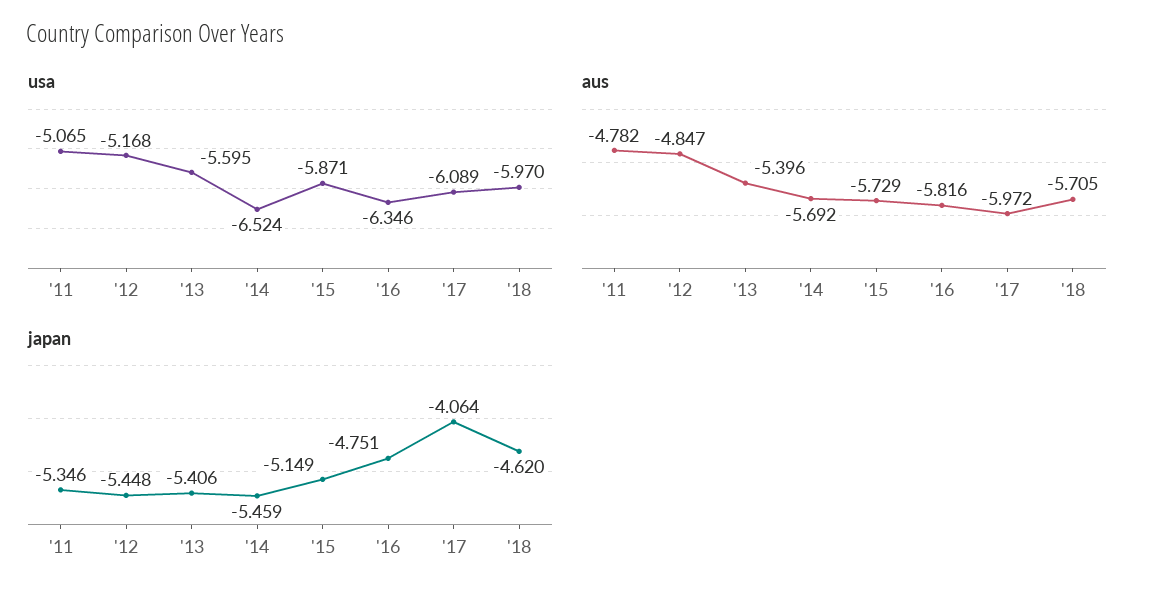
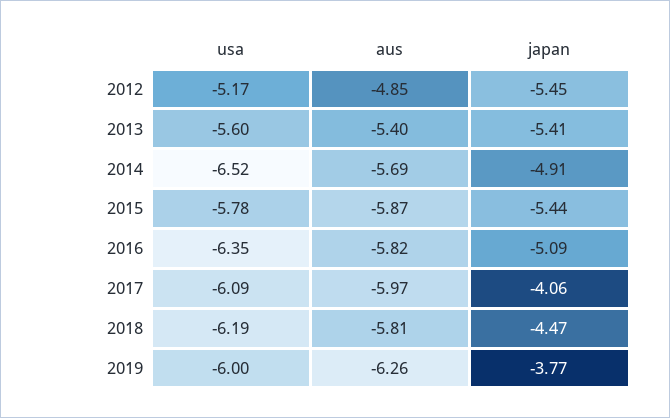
usa, '11: -5.065 -> none
usa, '15: -5.871 -> -5.78
usa, '18: -5.97 -> -6.19
aus, '11: -4.782 -> none
aus, '15: -5.729 -> -5.87
aus, '18: -5.705 -> -5.81
japan, '11: -5.346 -> none
japan, '14: -5.459 -> -4.91
japan, '15: -5.149 -> -5.44
japan, '16: -4.751 -> -5.09
japan, '18: -4.62 -> -4.47
usa, 2019: none -> -6
aus, 2019: none -> -6.26
japan, 2019: none -> -3.77

